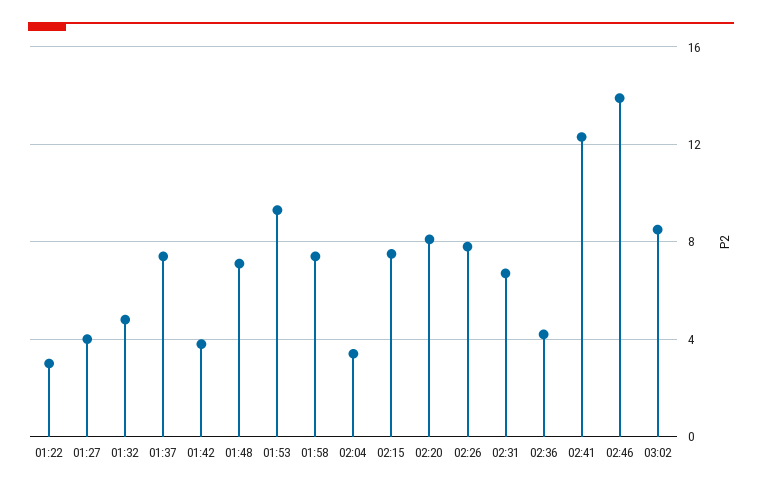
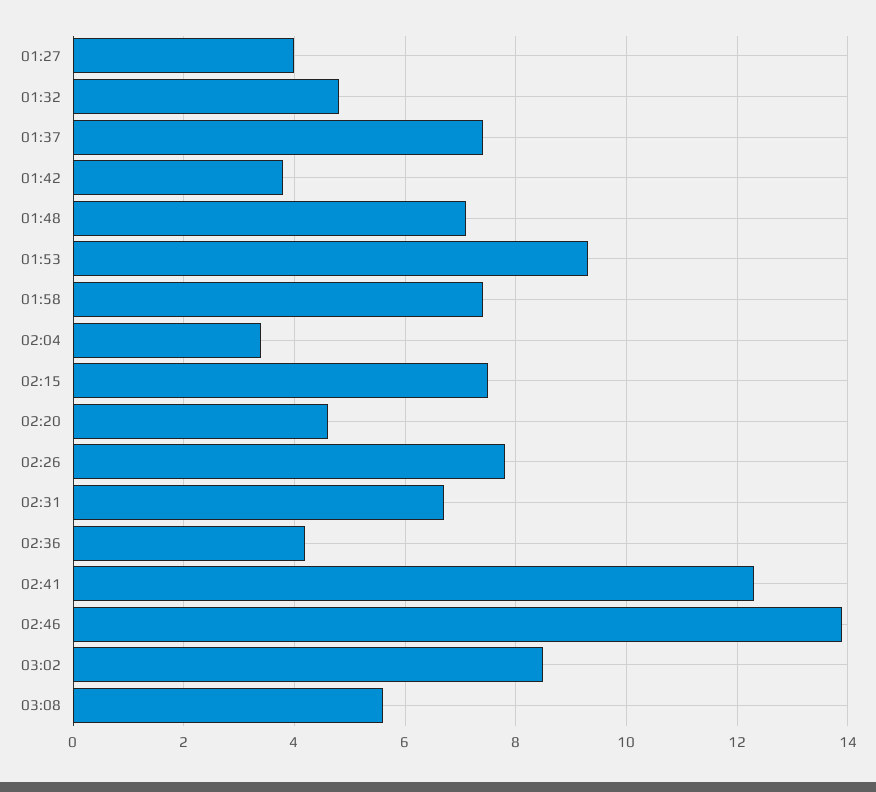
01:22: 3 -> none
02:20: 8 -> 4.5
03:08: none -> 5.5

